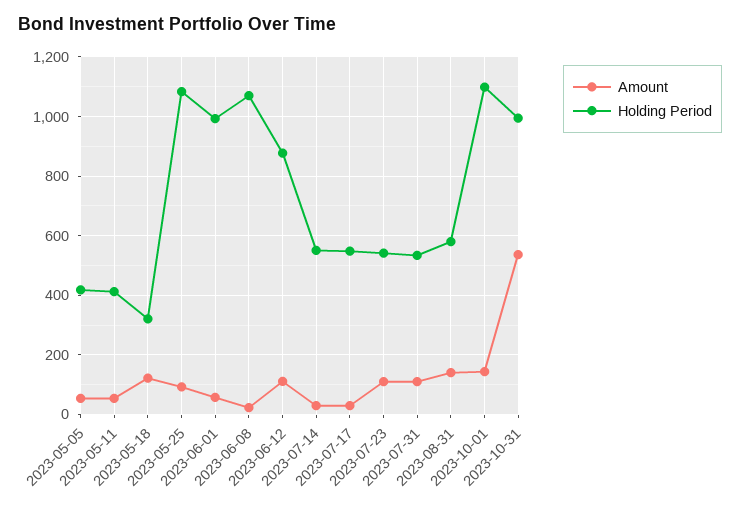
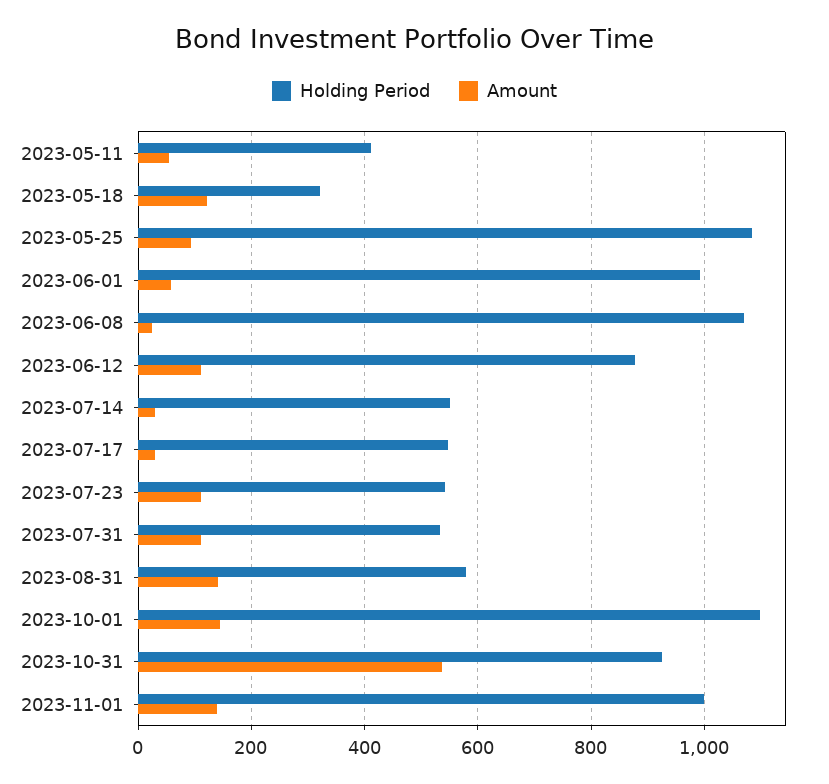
Amount, 2023-05-05: 50 -> none
Holding Period, 2023-05-05: 425 -> none
Holding Period, 2023-10-31: 1000 -> 920
Holding Period, 2023-11-01: none -> 1000
Amount, 2023-11-01: none -> 140

